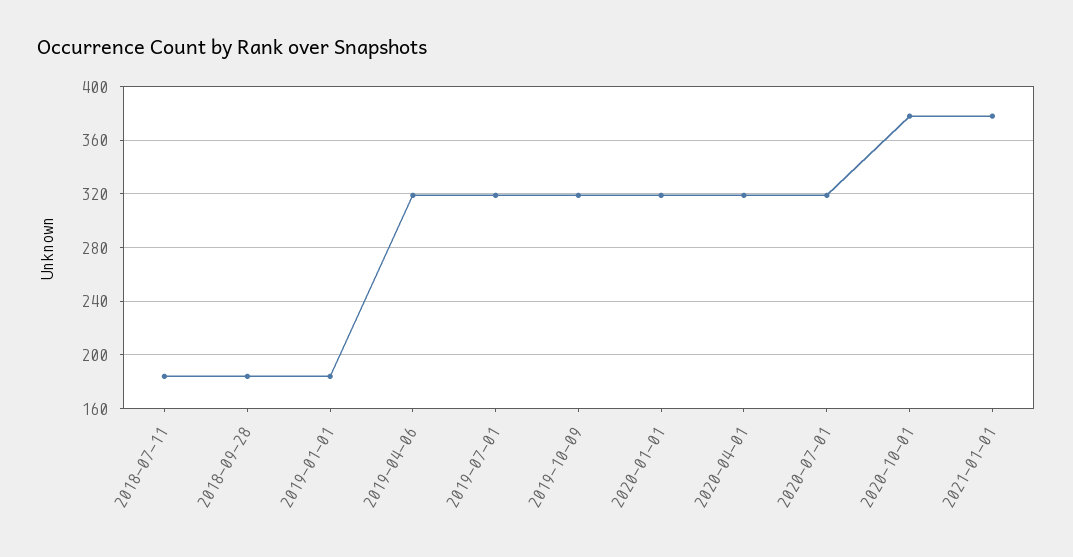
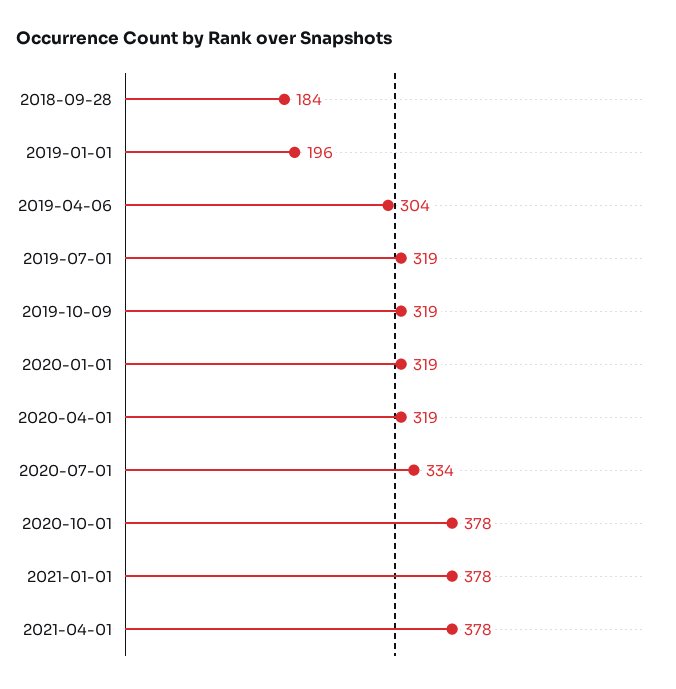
2018-07-11: 185 -> none
2019-01-01: 185 -> 196
2019-04-06: 320 -> 304
2020-07-01: 320 -> 334
2021-04-01: none -> 378

